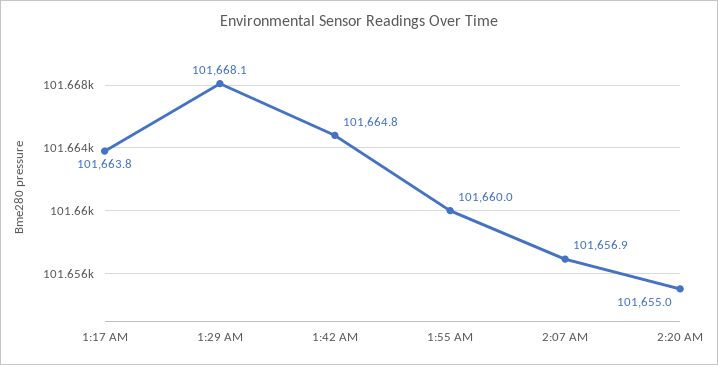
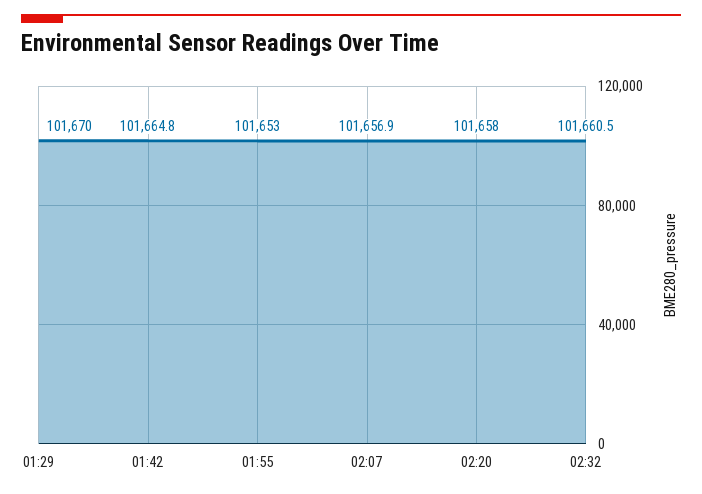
1:17 AM: 101663.8 -> none
1:29 AM: 101668.1 -> 101670
1:55 AM: 101660 -> 101653
2:20 AM: 101655 -> 101658
02:32: none -> 101660.5

